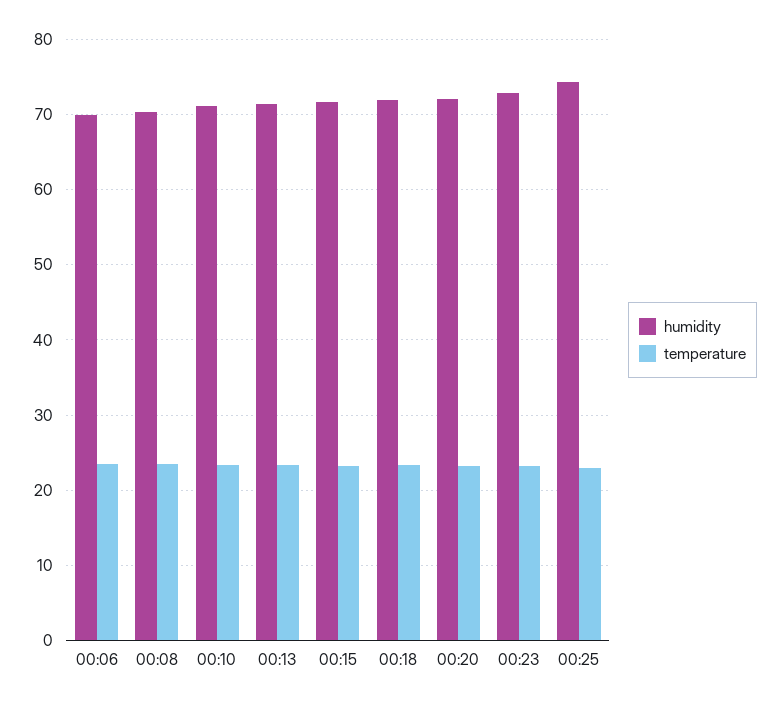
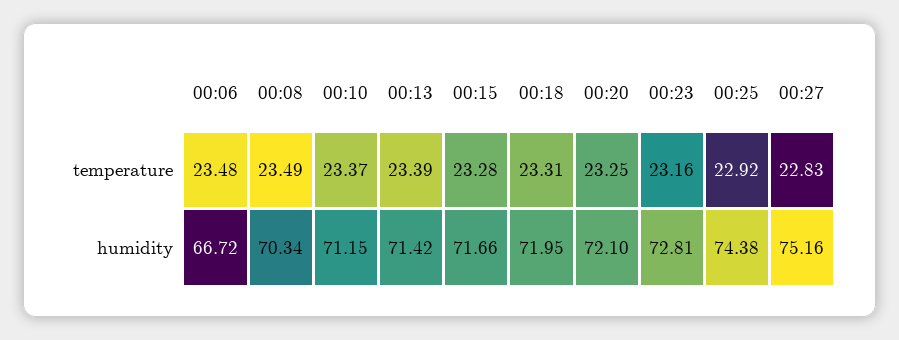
humidity, 00:06: 70 -> 66.72
temperature, 00:27: none -> 22.83
humidity, 00:27: none -> 75.16

